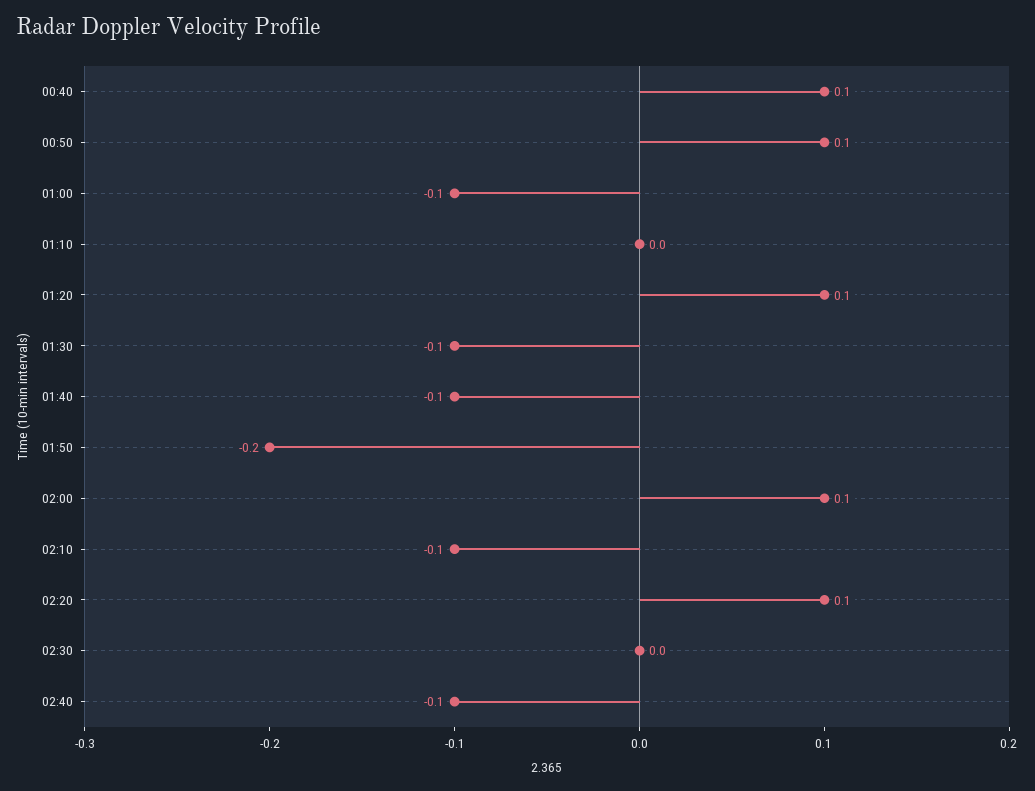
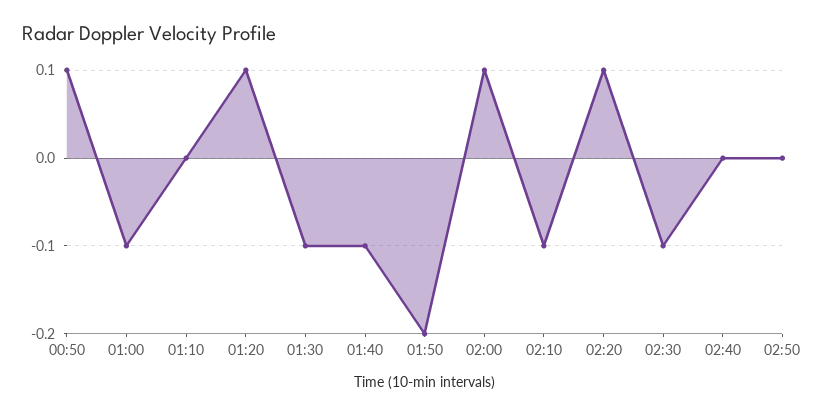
00:40: 0.1 -> none
02:30: 0 -> -0.1
02:40: -0.1 -> 0
02:50: none -> 0

